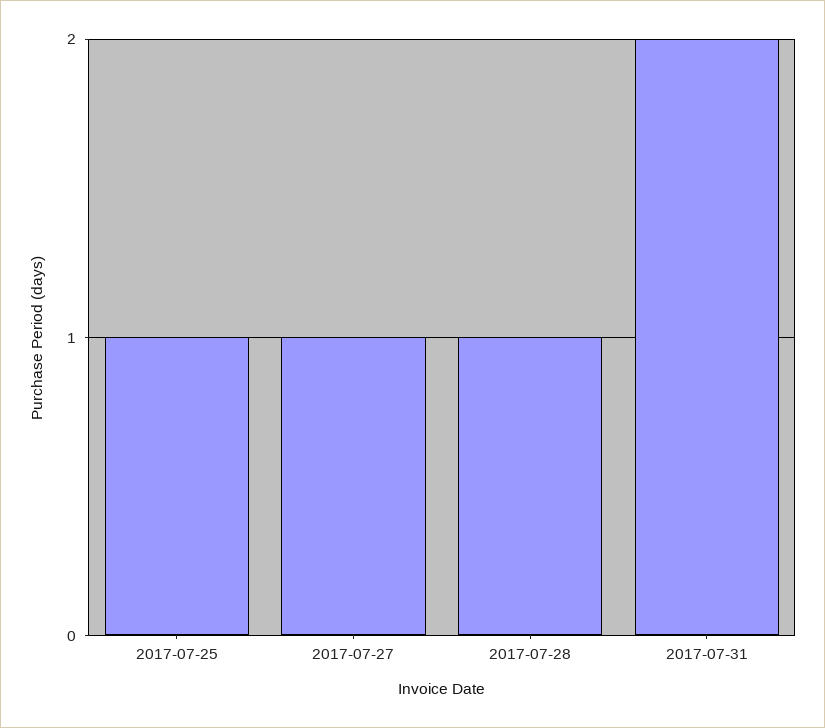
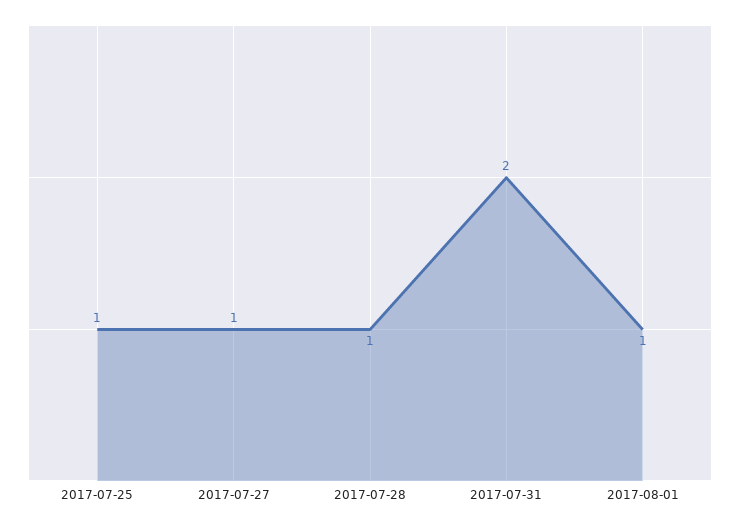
2017-08-01: none -> 1

